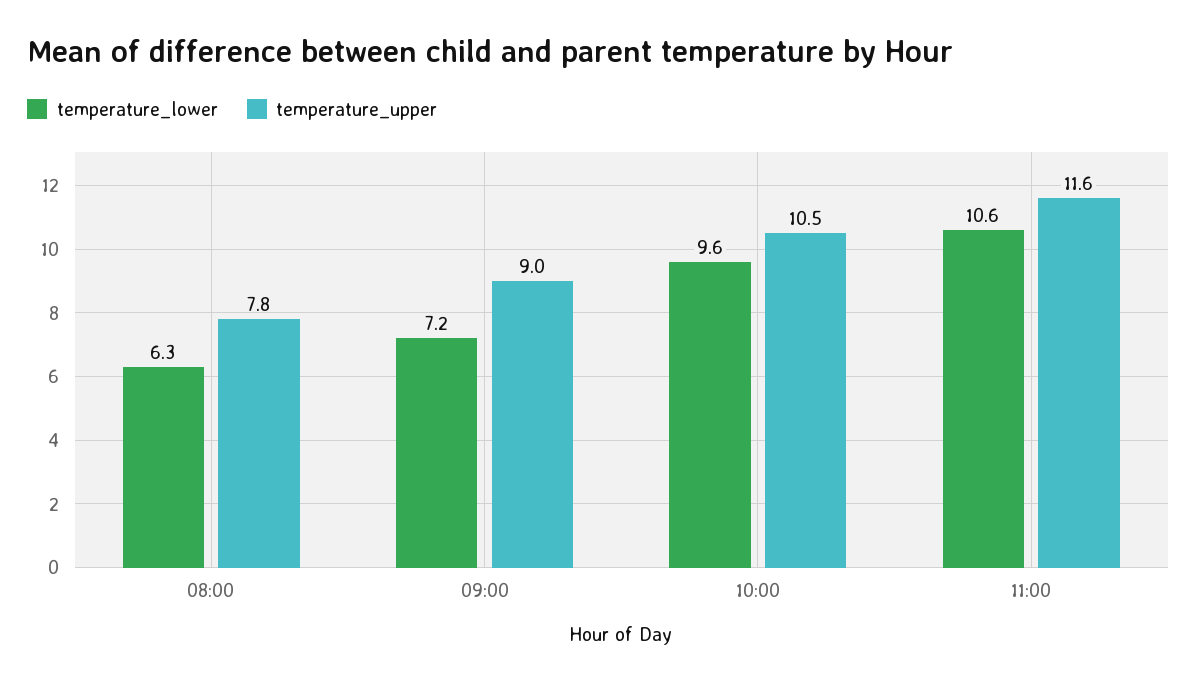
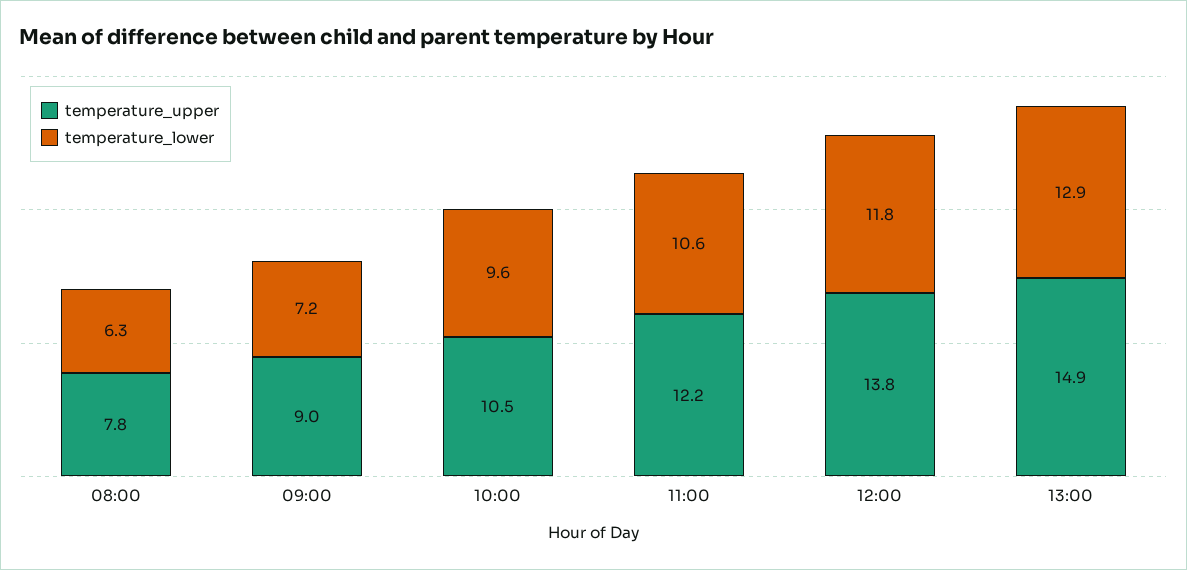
temperature_upper, 11:00: 11.6 -> 12.2
temperature_upper, 12:00: none -> 13.8
temperature_lower, 12:00: none -> 11.8
temperature_upper, 13:00: none -> 14.9
temperature_lower, 13:00: none -> 12.9

